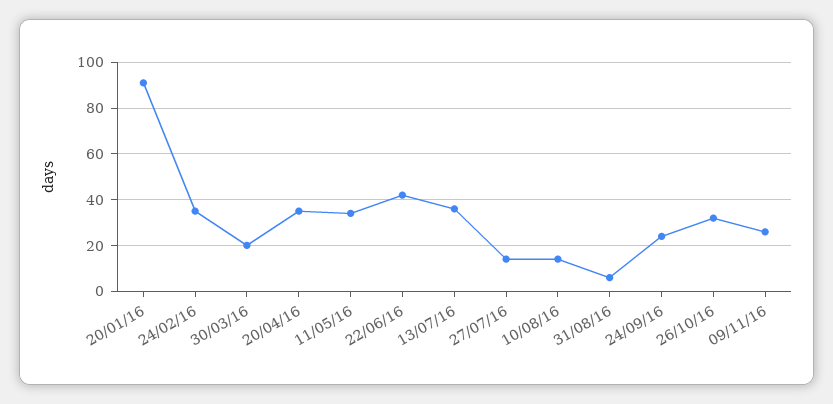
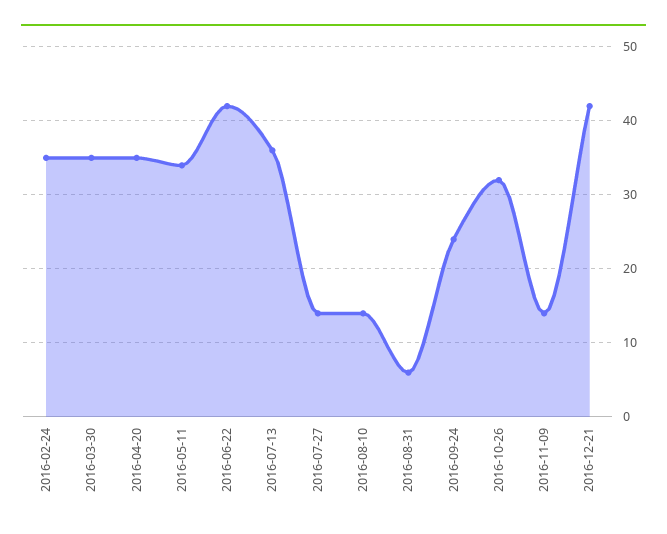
20/01/16: 90 -> none
30/03/16: 20 -> 35
09/11/16: 25 -> 14
2016-12-21: none -> 42

